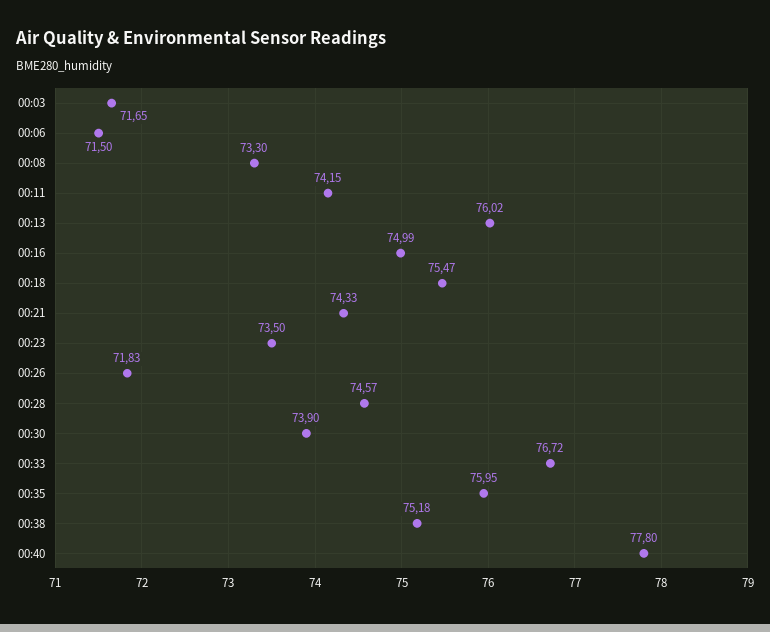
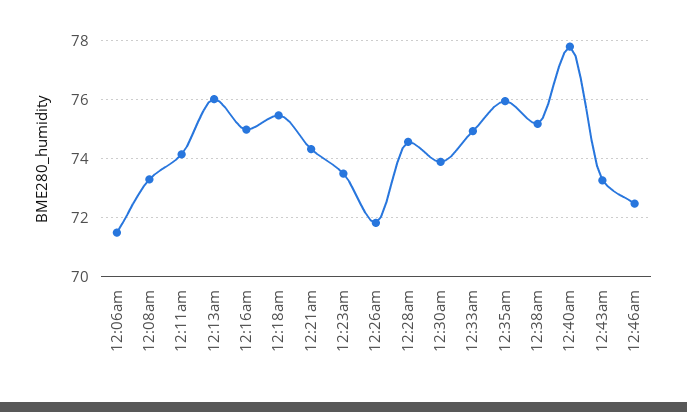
00:03: 71.65 -> none
00:33: 76.72 -> 75
12:43am: none -> 73.25
12:46am: none -> 72.5

